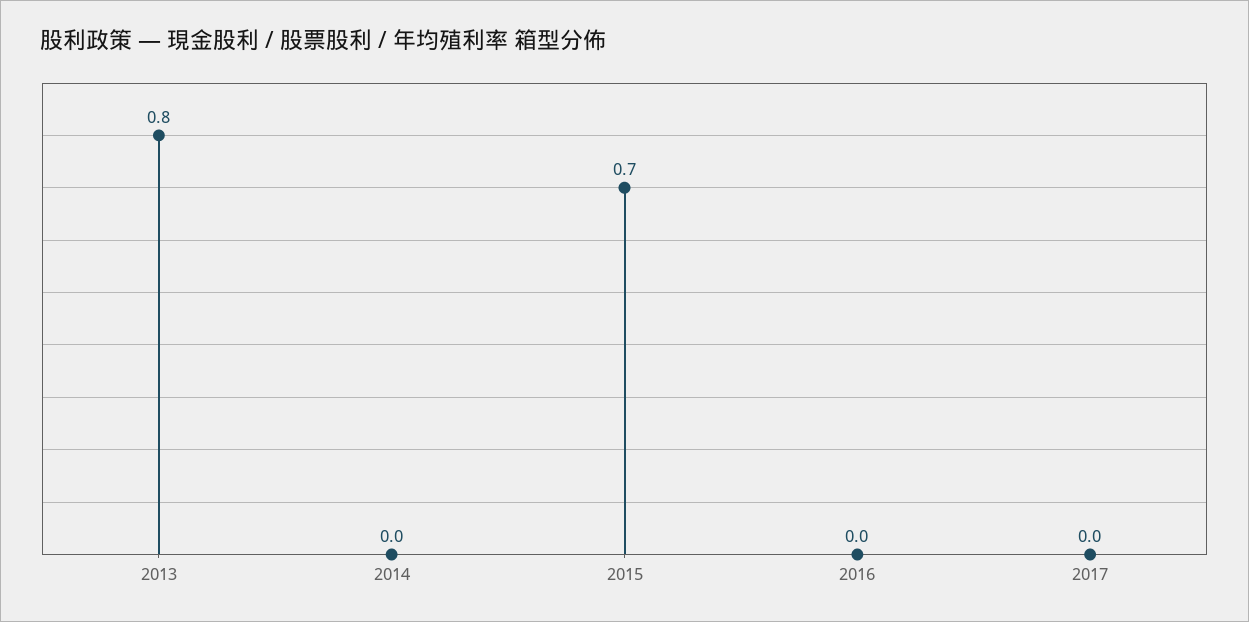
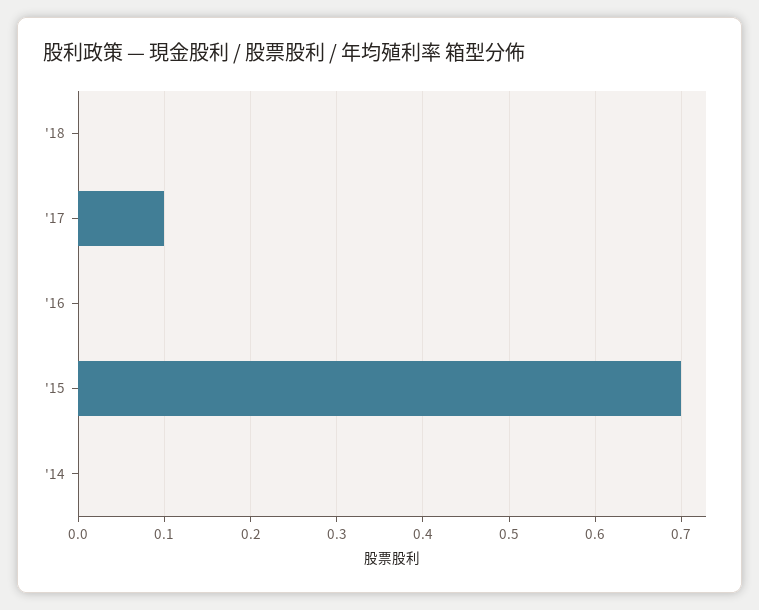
2013: 0.8 -> none
2017: 0 -> 0.1
'18: none -> 0

